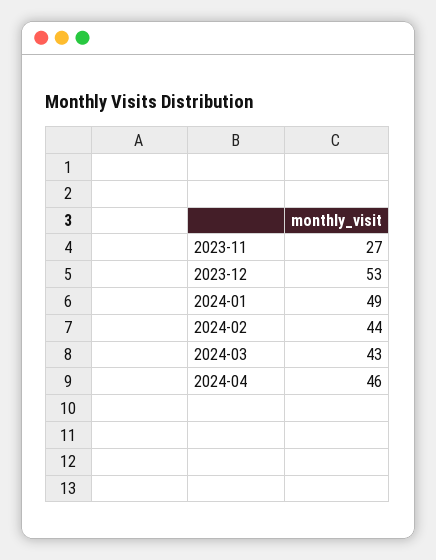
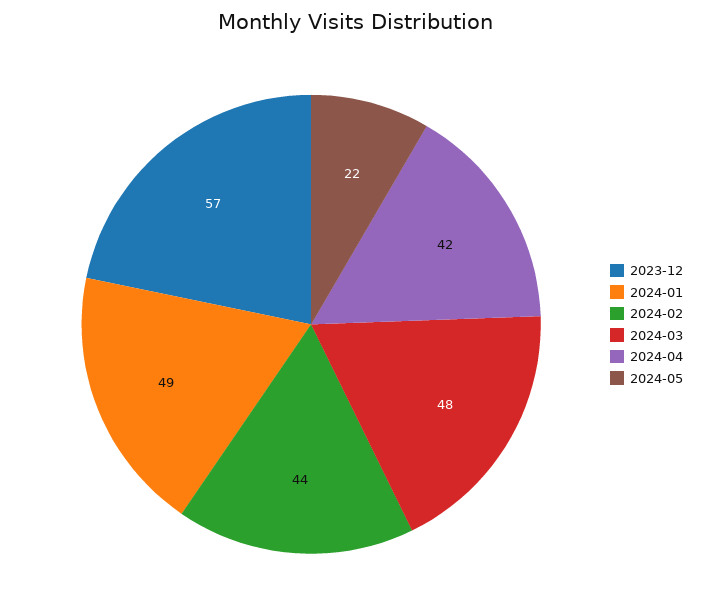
2023-11: 27 -> none
2023-12: 53 -> 57
2024-03: 43 -> 48
2024-04: 46 -> 42
2024-05: none -> 22

